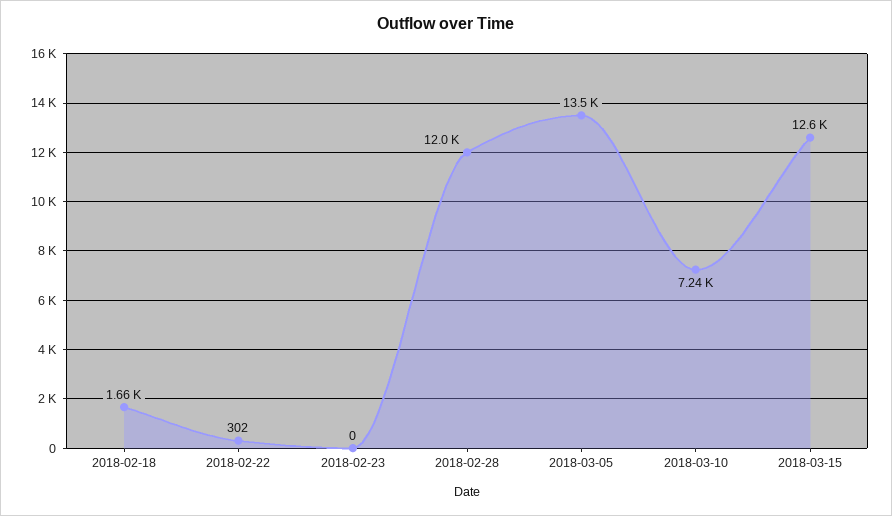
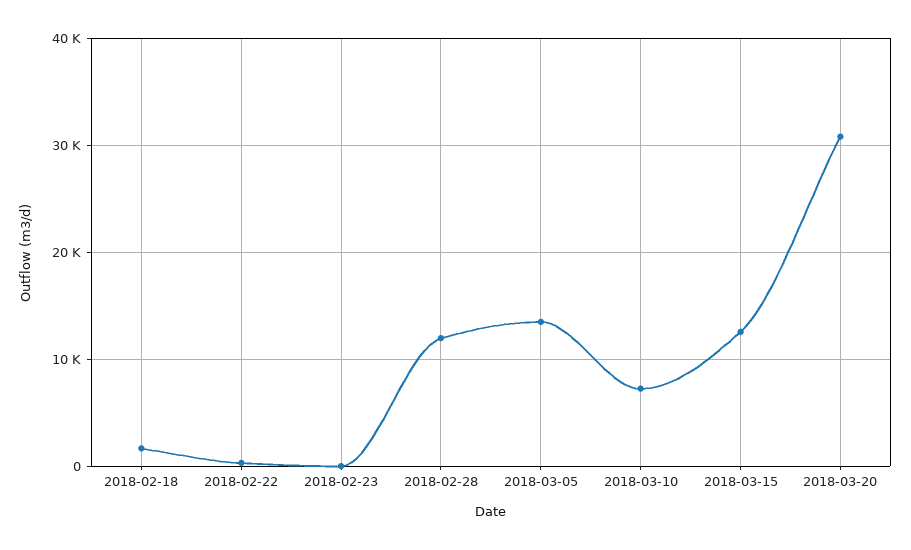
2018-03-20: none -> 31000

